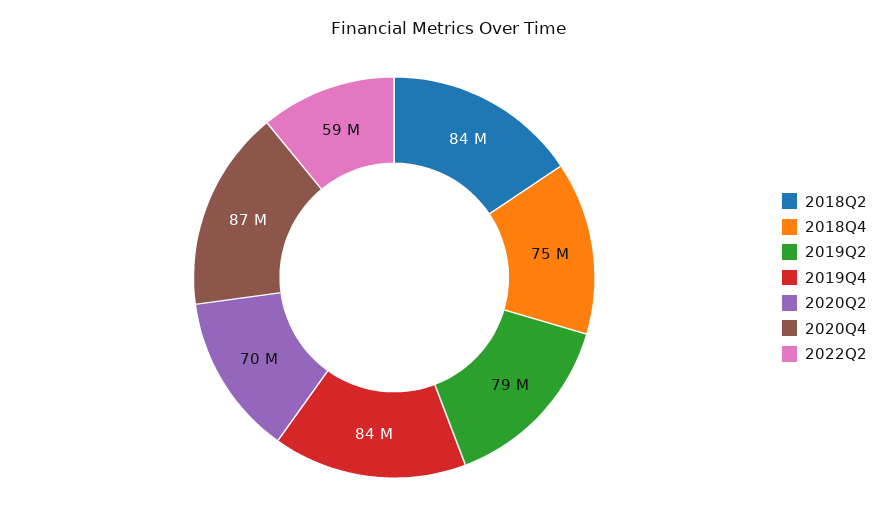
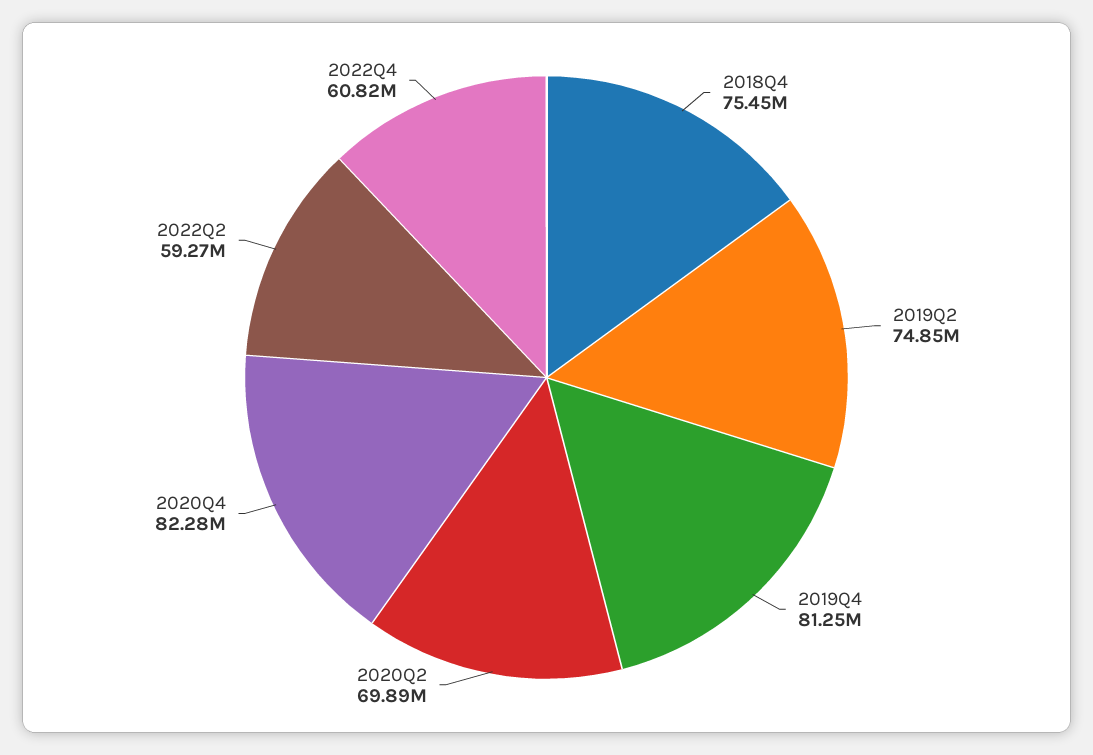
2018Q2: 84000000 -> none
2019Q2: 79000000 -> 74850000
2019Q4: 84000000 -> 81250000
2020Q4: 87000000 -> 82280000
2022Q4: none -> 60820000

